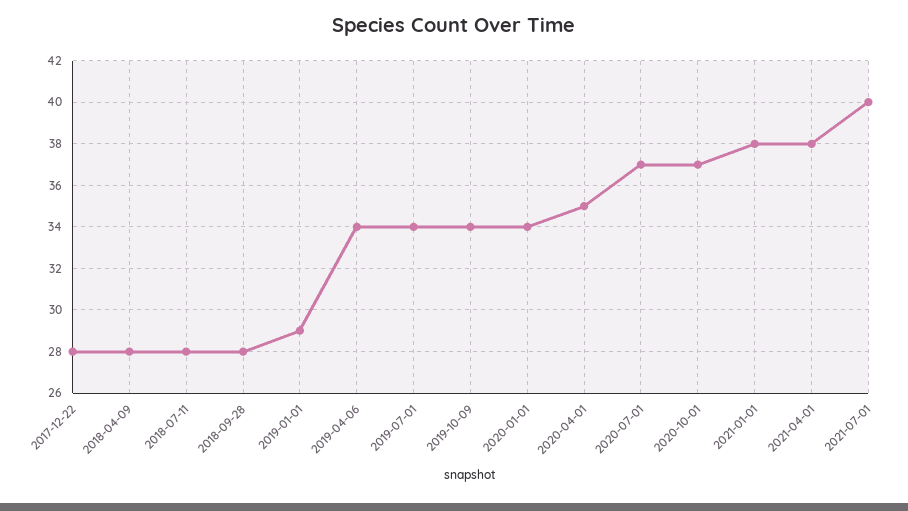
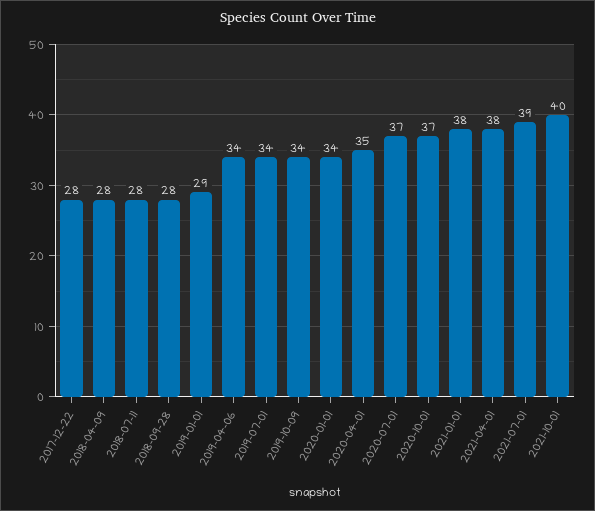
2021-07-01: 40 -> 39
2021-10-01: none -> 40

